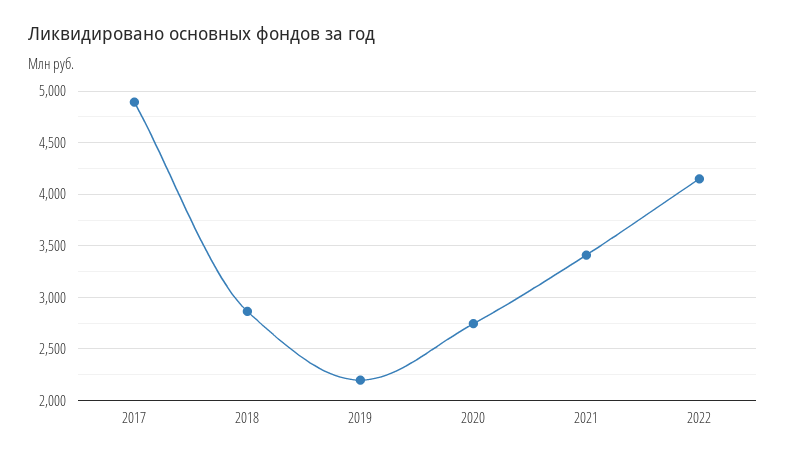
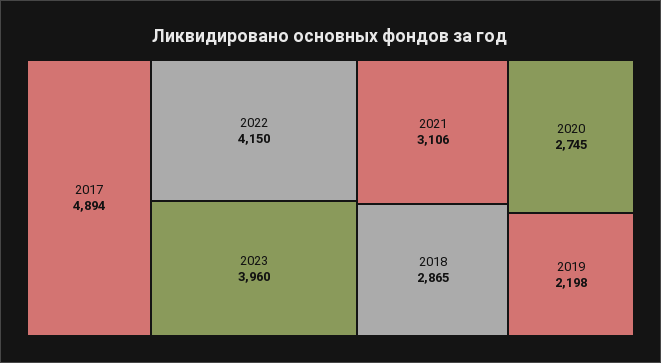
2021: 3400 -> 3106
2023: none -> 3960

